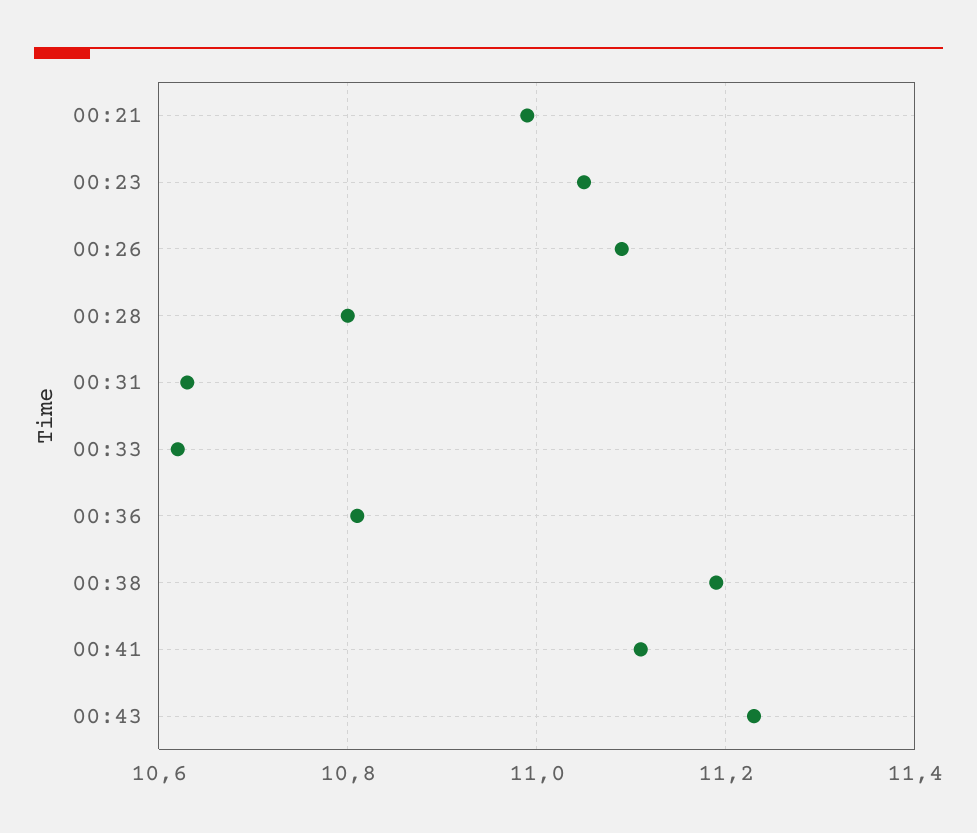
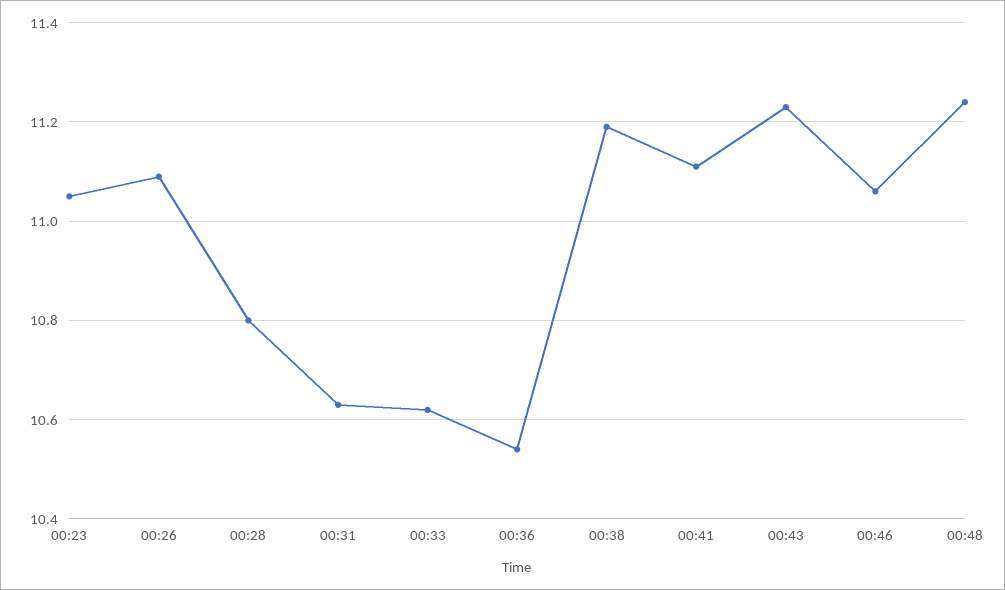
00:21: 11 -> none
00:36: 10.8 -> 10.55
00:46: none -> 11.05
00:48: none -> 11.25

